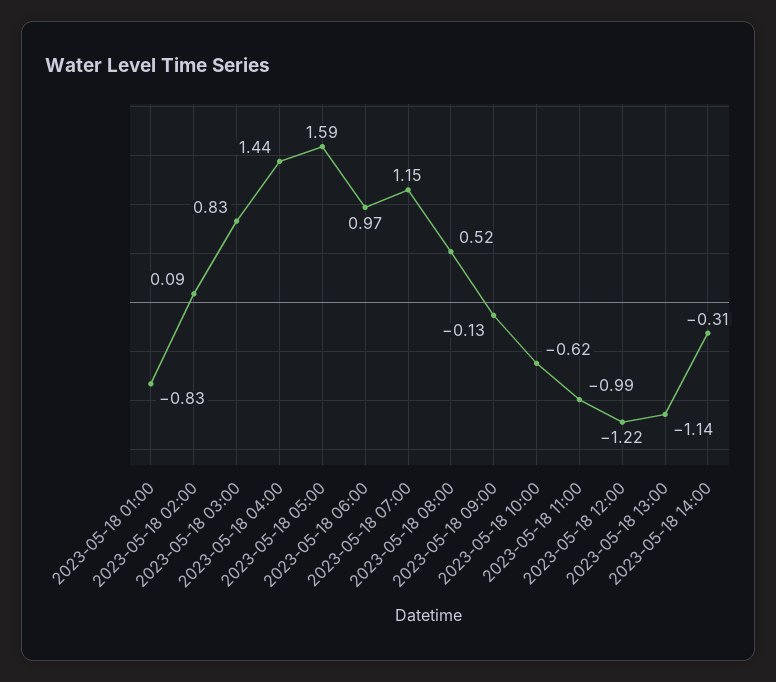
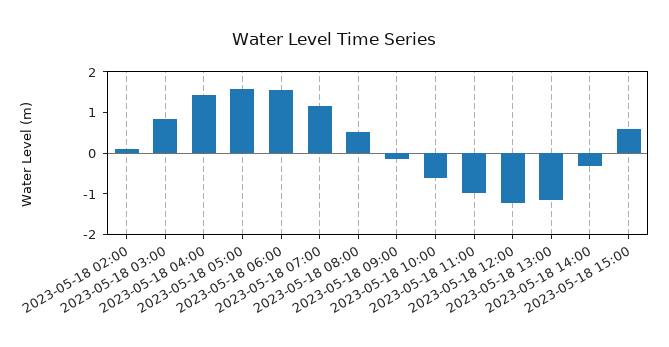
2023-05-18 01:00: -0.83 -> none
2023-05-18 06:00: 0.97 -> 1.6
2023-05-18 15:00: none -> 0.6

